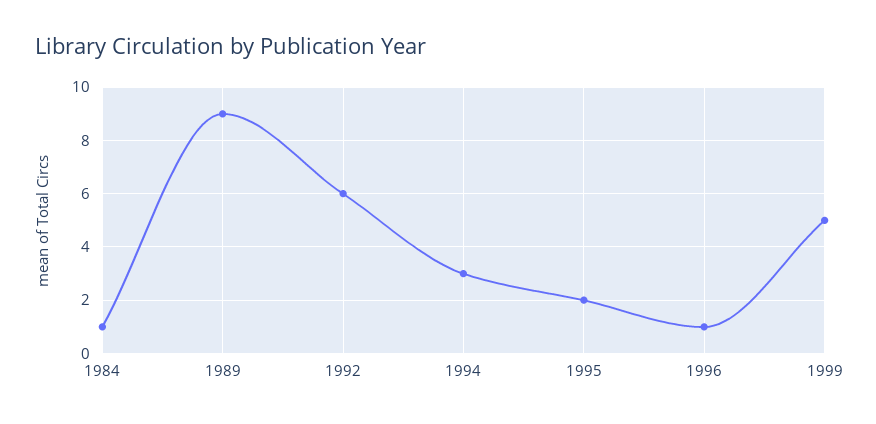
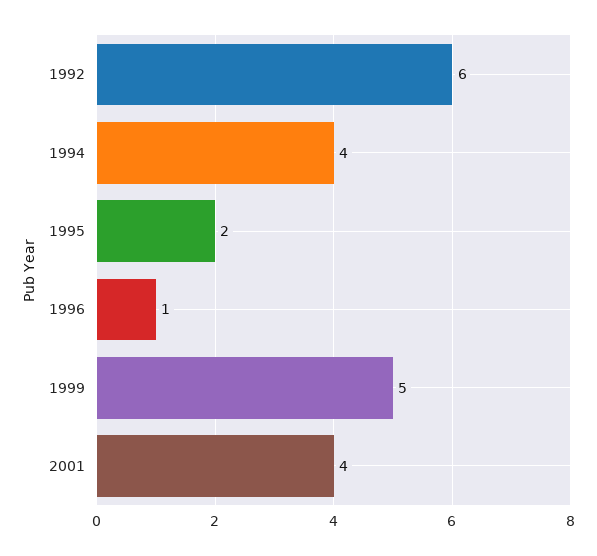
1984: 1 -> none
1989: 9 -> none
1994: 3 -> 4
2001: none -> 4

